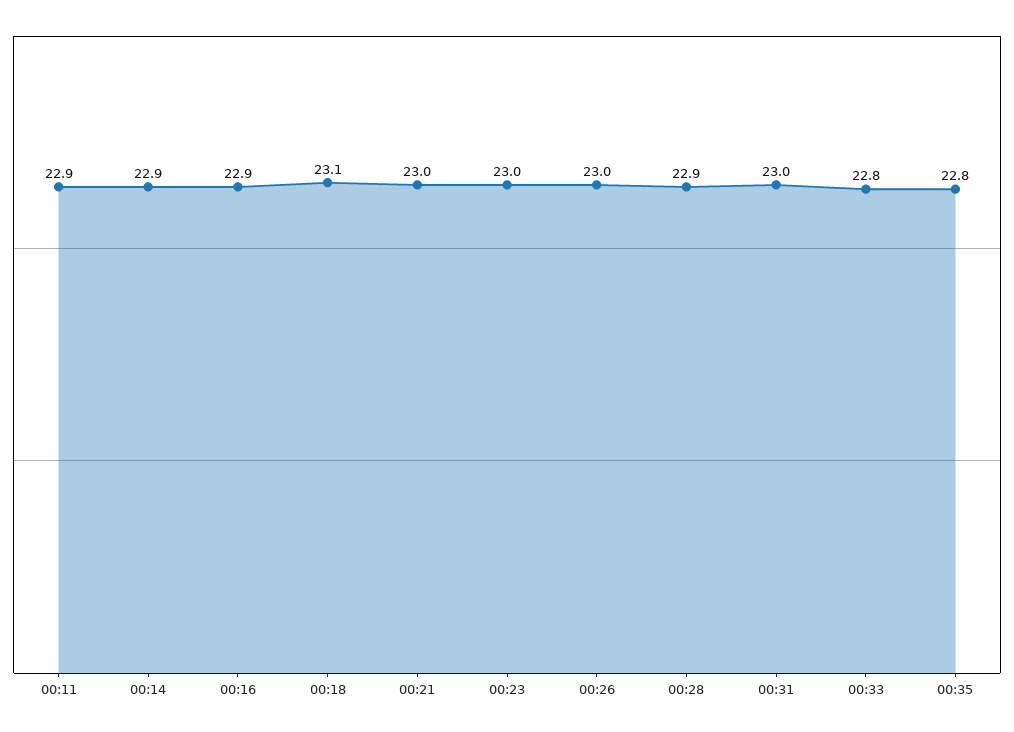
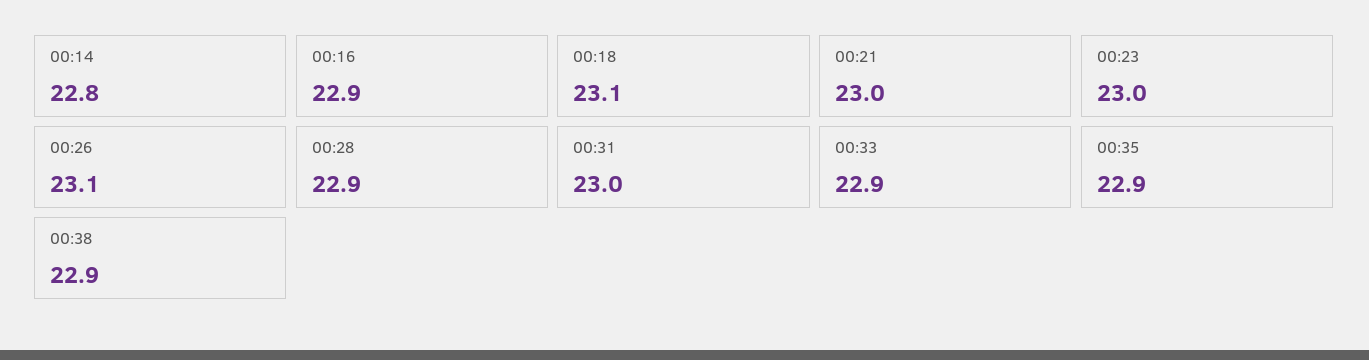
00:11: 22.9 -> none
00:14: 22.9 -> 22.8
00:26: 23 -> 23.1
00:33: 22.8 -> 22.9
00:35: 22.8 -> 22.9
00:38: none -> 22.9

